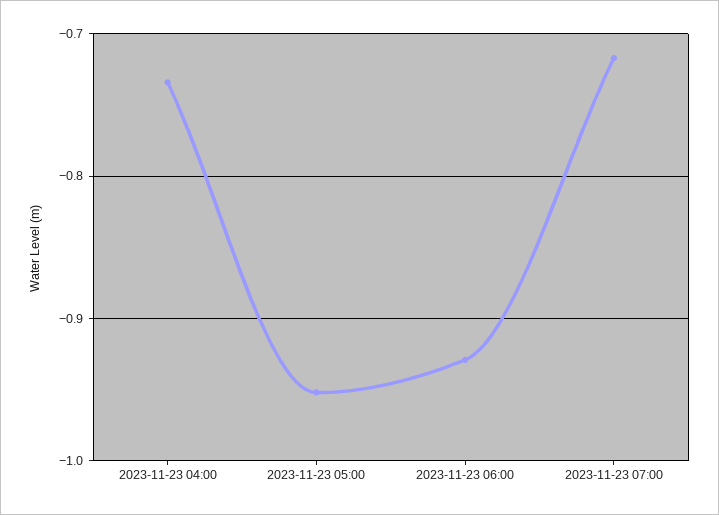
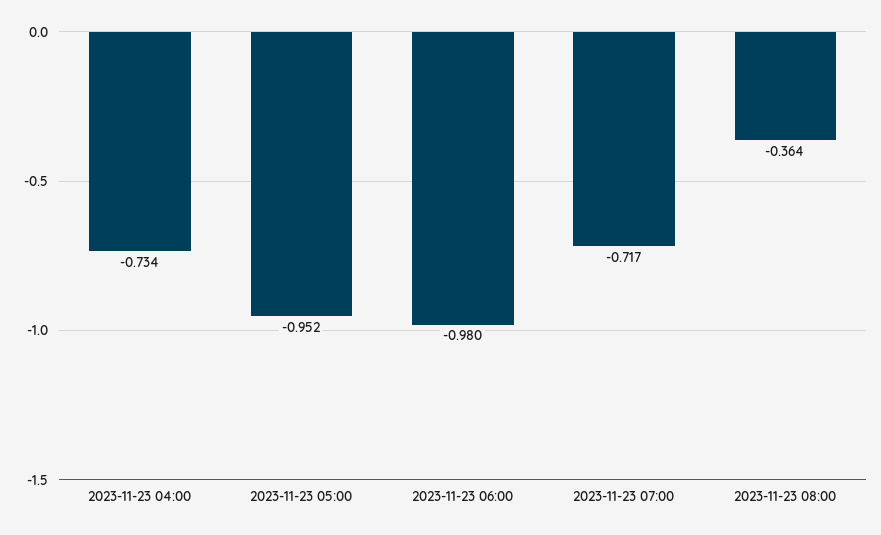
2023-11-23 06:00: -0.93 -> -0.98
2023-11-23 08:00: none -> -0.364

